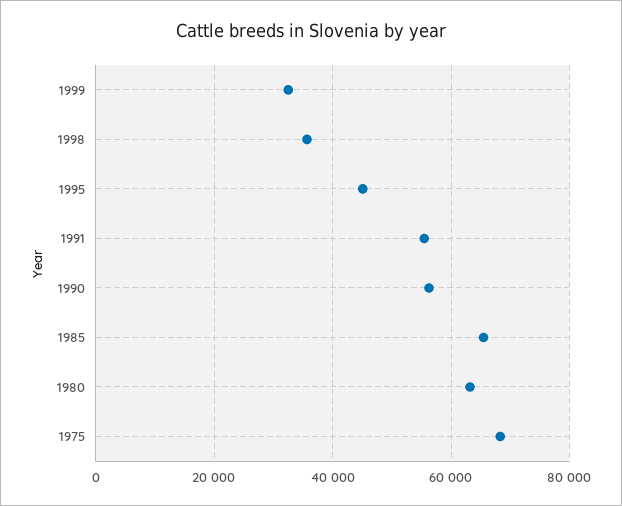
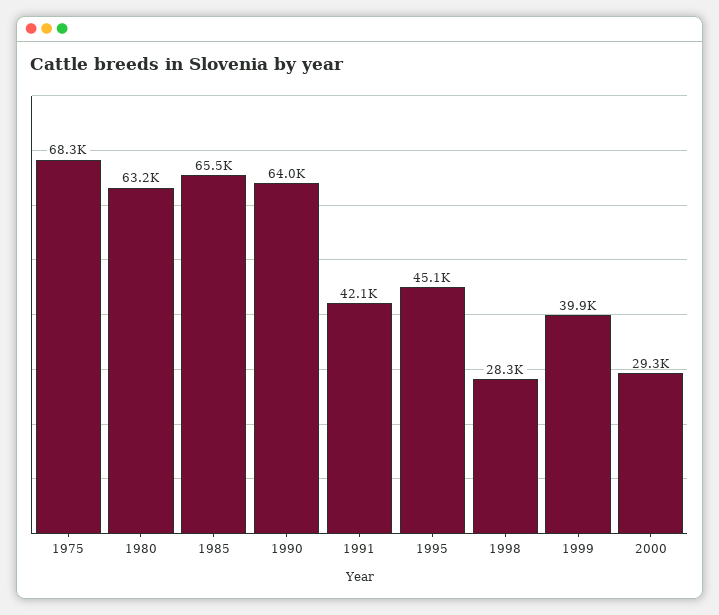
1999: 32000 -> 39900
1998: 36000 -> 28300
1991: 56000 -> 42100
1990: 56000 -> 64000
2000: none -> 29300

